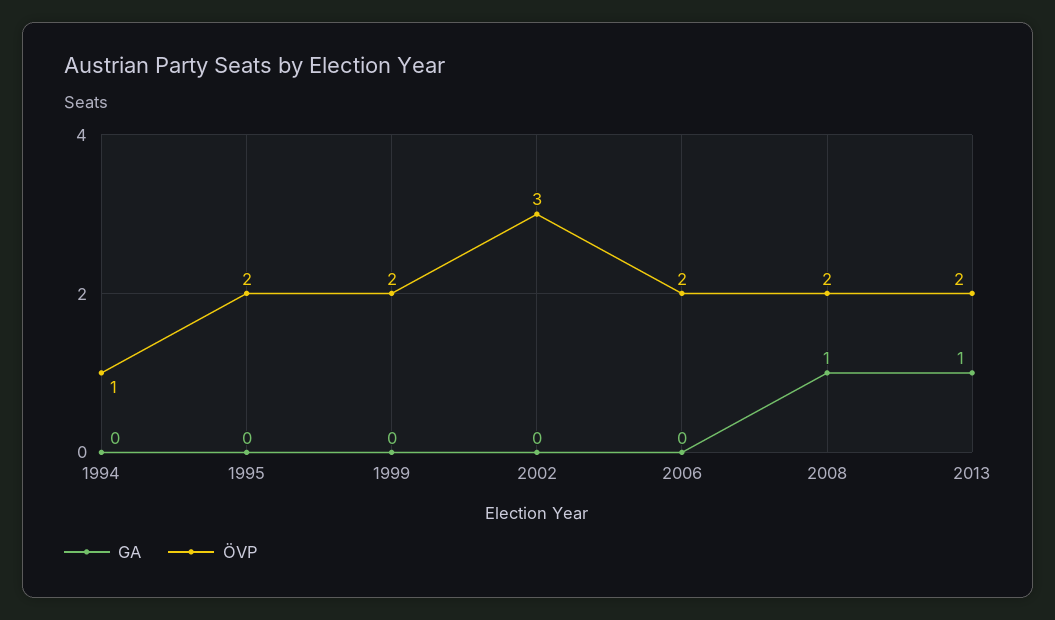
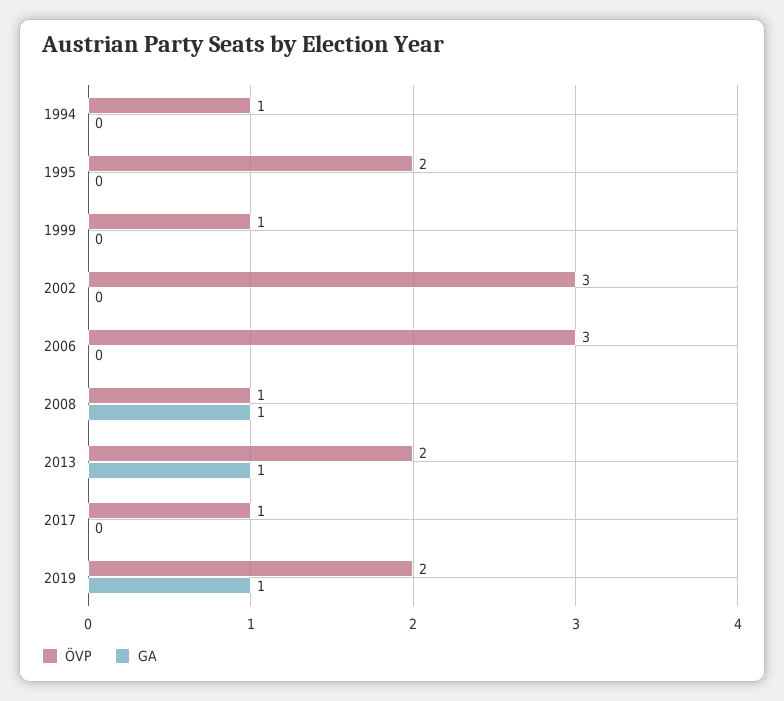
ÖVP, 1999: 2 -> 1
ÖVP, 2006: 2 -> 3
ÖVP, 2008: 2 -> 1
ÖVP, 2017: none -> 1
GA, 2017: none -> 0
ÖVP, 2019: none -> 2
GA, 2019: none -> 1

